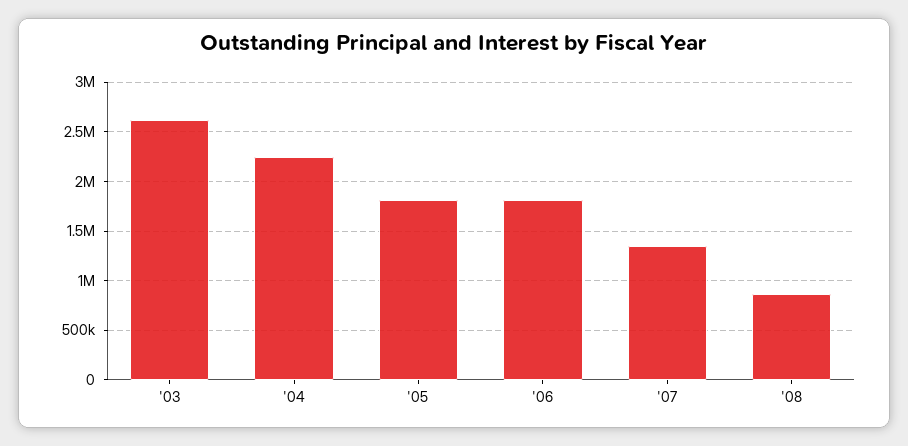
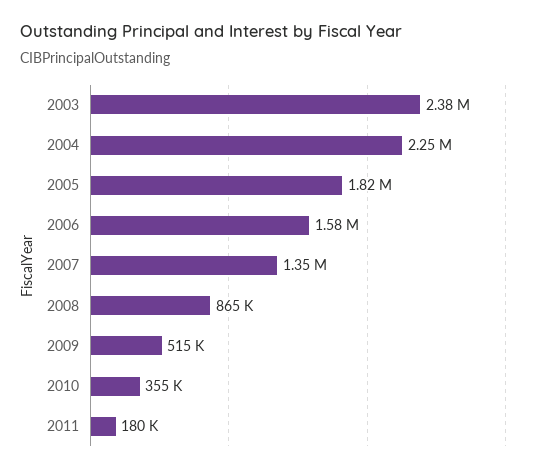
'03: 2600000 -> 2380000
'06: 1800000 -> 1580000
2009: none -> 515000
2010: none -> 355000
2011: none -> 180000

